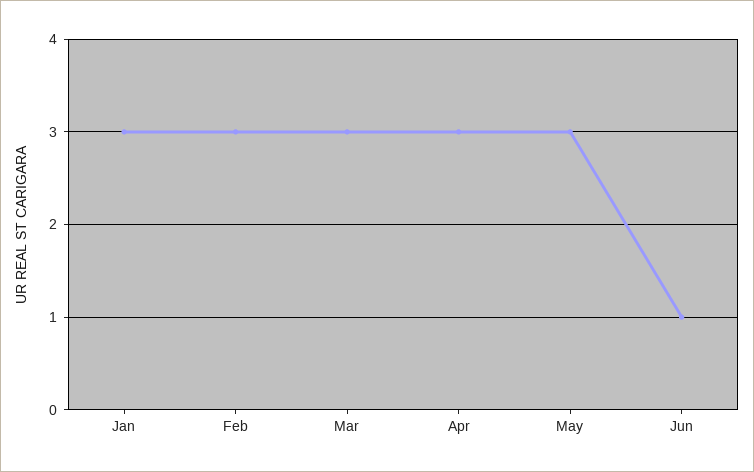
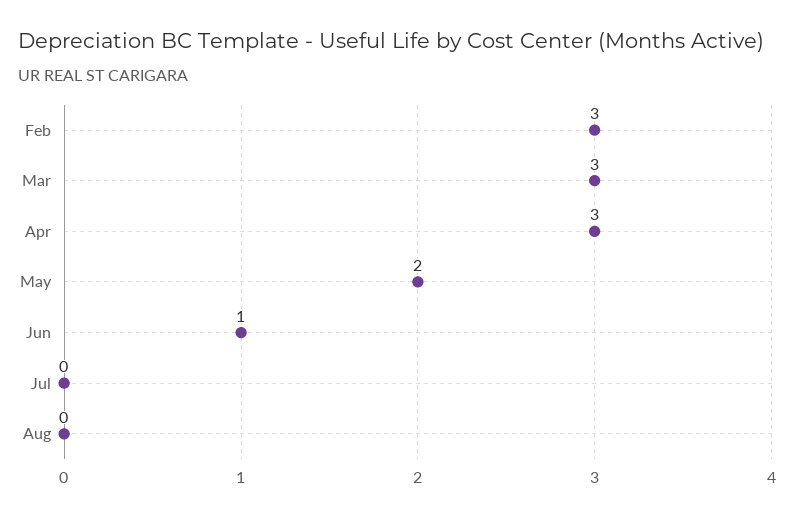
Jan: 3 -> none
May: 3 -> 2
Jul: none -> 0
Aug: none -> 0

